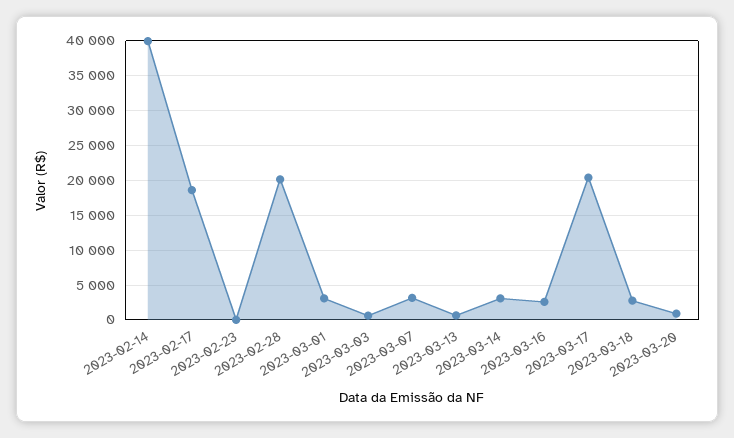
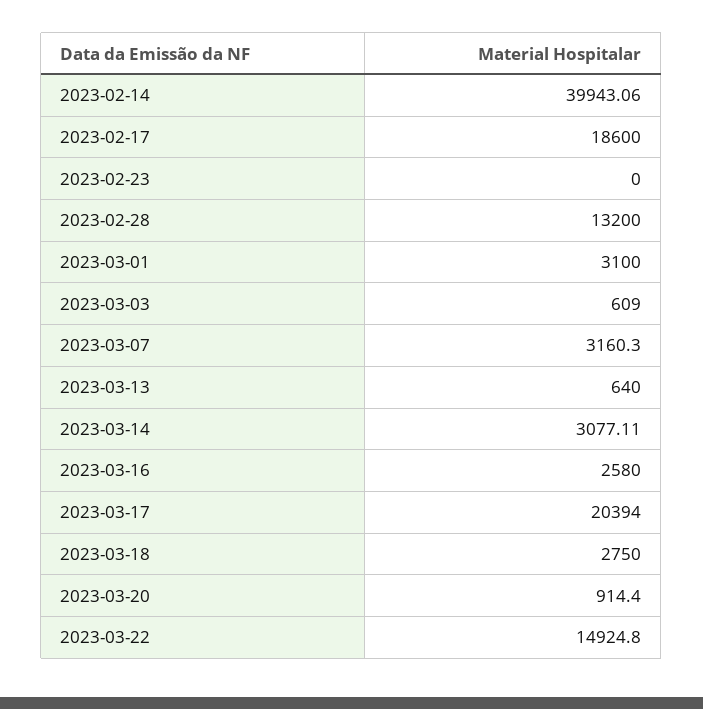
2023-02-28: 20000 -> 13200
2023-03-22: none -> 14924.8

